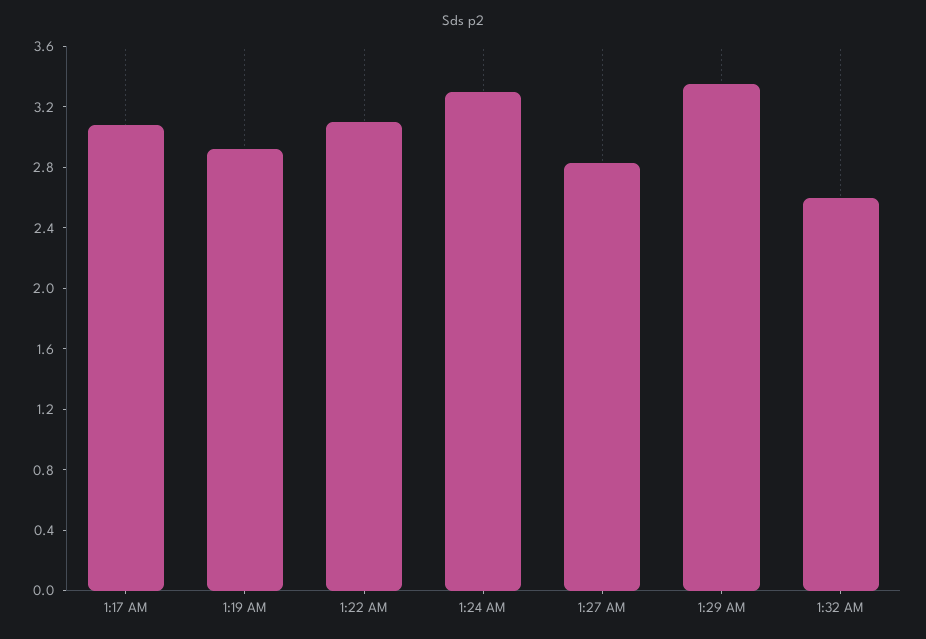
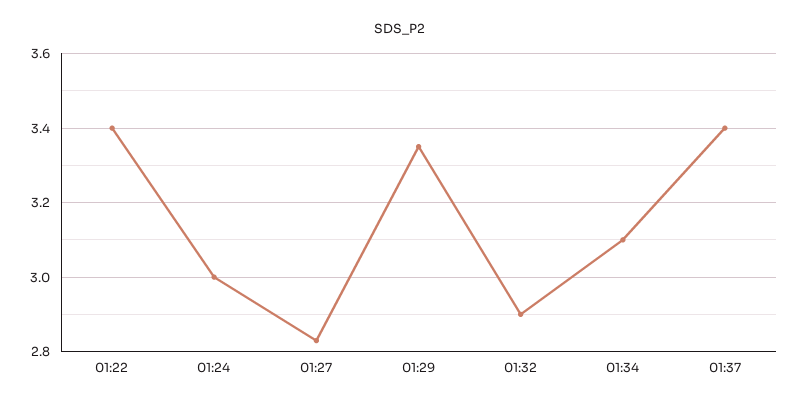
1:17 AM: 3.1 -> none
1:19 AM: 2.9 -> none
1:22 AM: 3.1 -> 3.4
1:24 AM: 3.3 -> 3
1:32 AM: 2.6 -> 2.9
01:34: none -> 3.1
01:37: none -> 3.4

